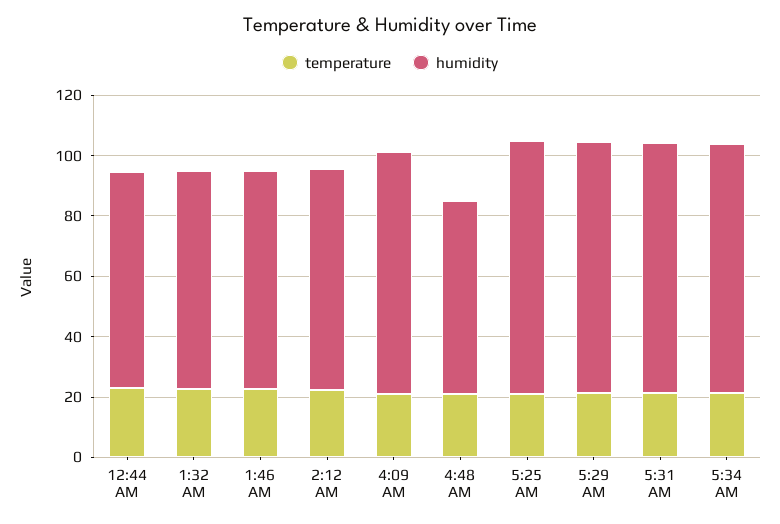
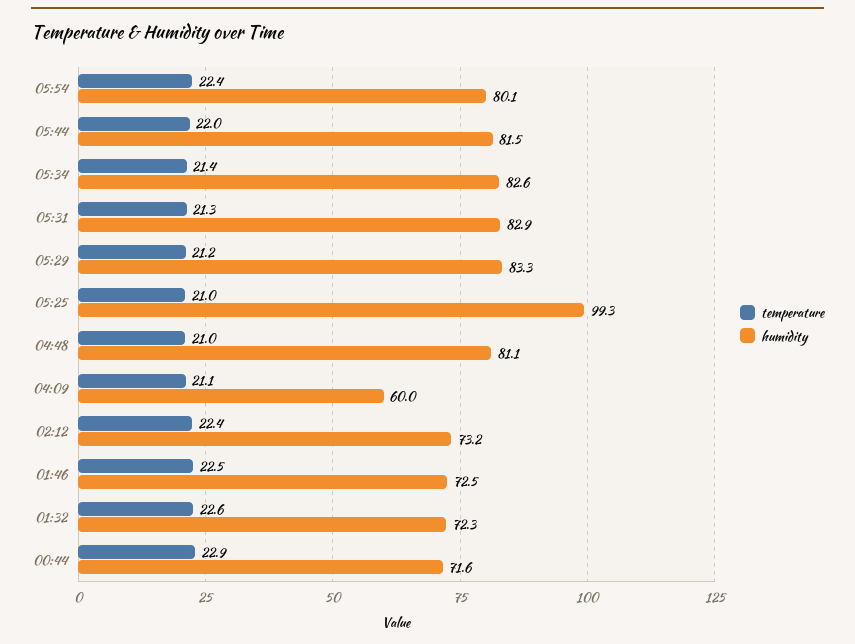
humidity, 4:09 AM: 80 -> 60
humidity, 4:48 AM: 65 -> 81.1
humidity, 5:25 AM: 85 -> 99.3
temperature, 05:54: none -> 22.4
humidity, 05:54: none -> 80.1
temperature, 05:44: none -> 22
humidity, 05:44: none -> 81.5

